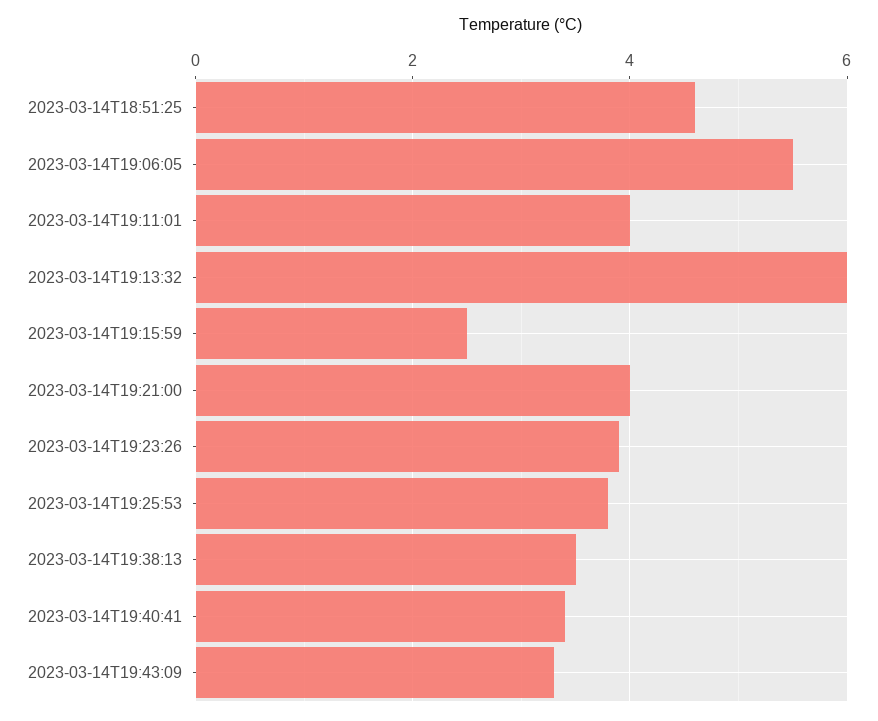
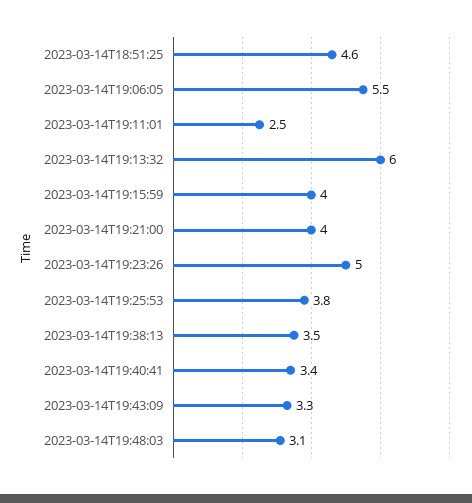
2023-03-14T19:11:01: 4 -> 2.5
2023-03-14T19:15:59: 2.5 -> 4
2023-03-14T19:23:26: 4 -> 5
2023-03-14T19:48:03: none -> 3.1

